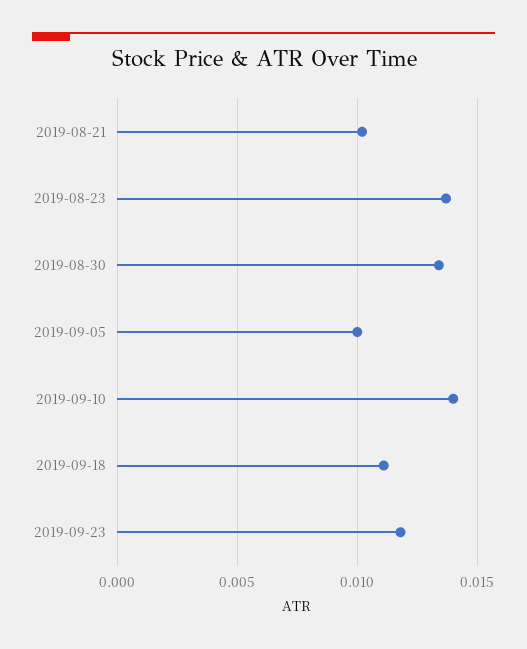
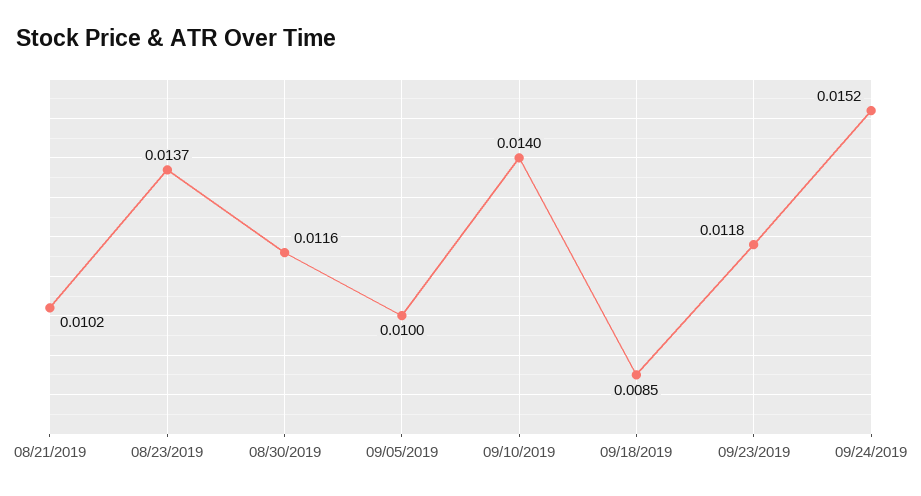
2019-08-30: 0.0135 -> 0.0116
2019-09-18: 0.011 -> 0.0085
09/24/2019: none -> 0.0152

